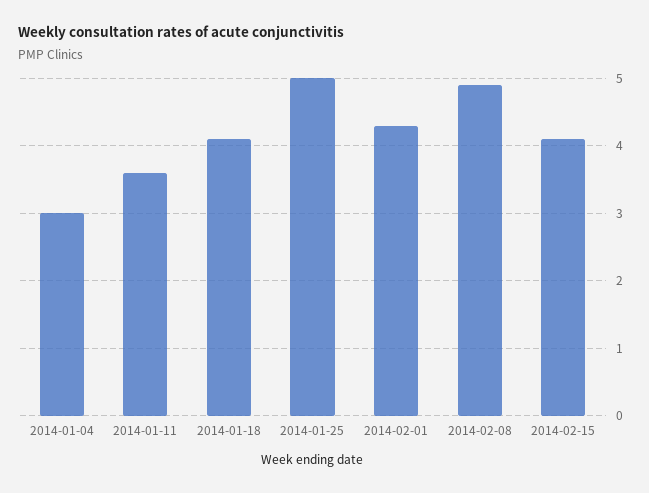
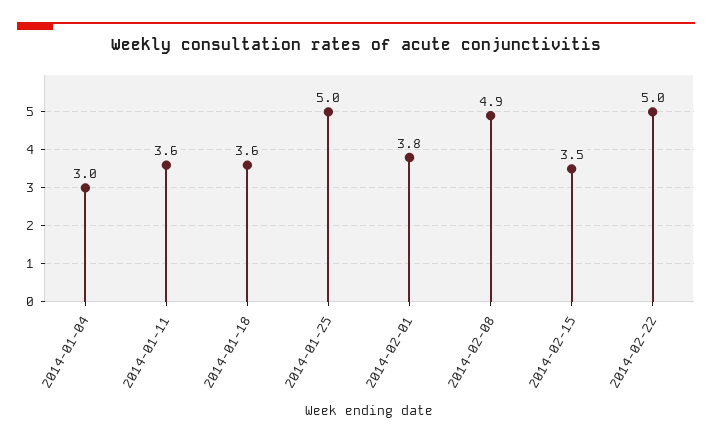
2014-01-18: 4.1 -> 3.6
2014-02-01: 4.3 -> 3.8
2014-02-15: 4.1 -> 3.5
2014-02-22: none -> 5

